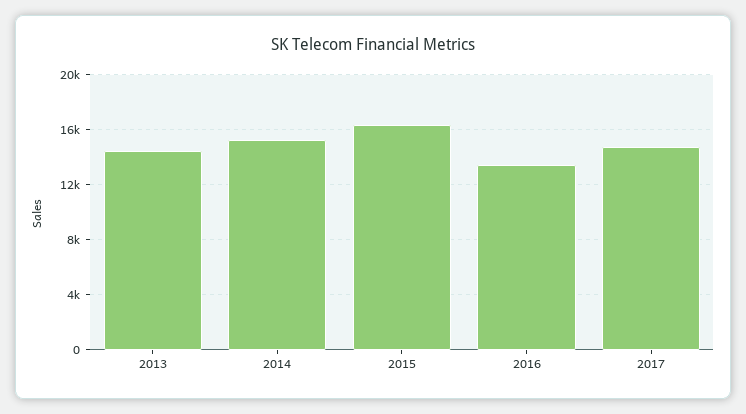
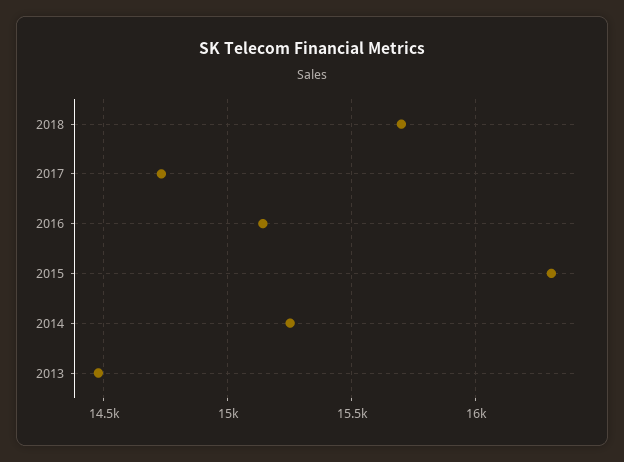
2016: 13500 -> 15150
2018: none -> 15700

